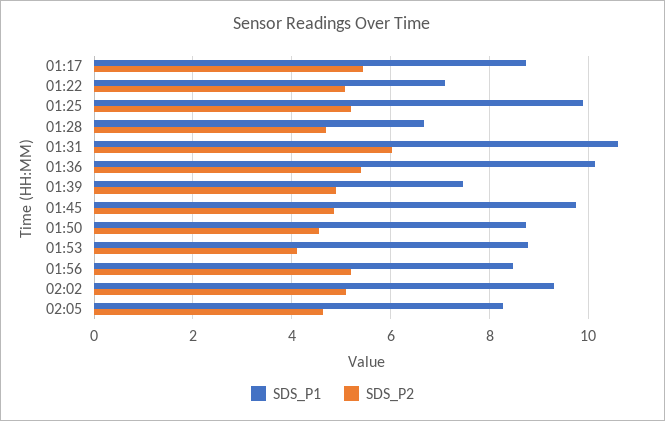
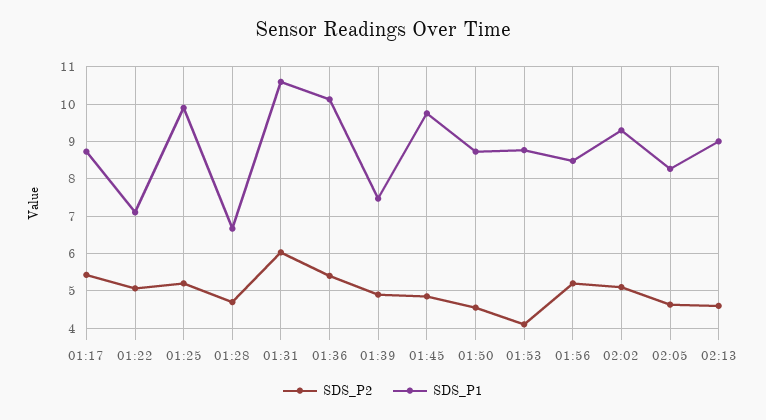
SDS_P2, 02:13: none -> 4.6
SDS_P1, 02:13: none -> 9

